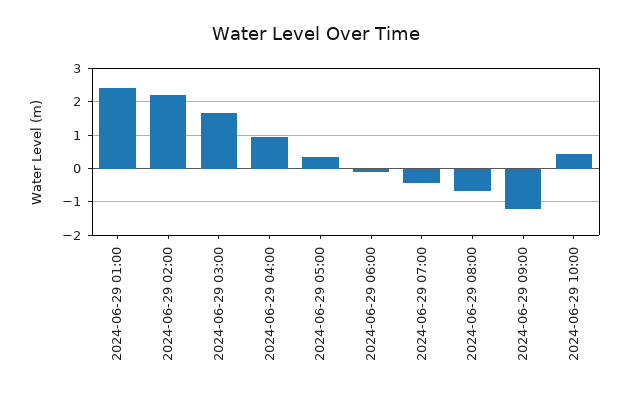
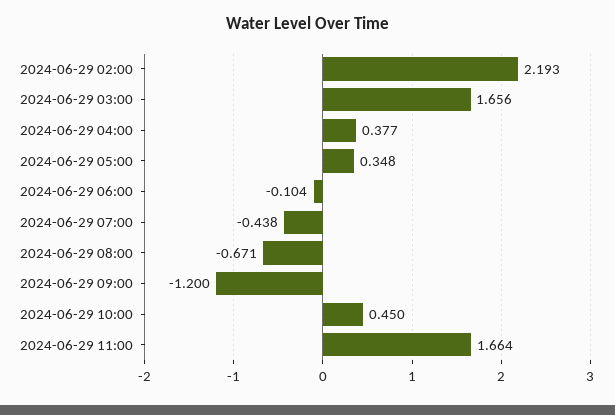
2024-06-29 01:00: 2.4 -> none
2024-06-29 04:00: 1 -> 0.377
2024-06-29 11:00: none -> 1.664

